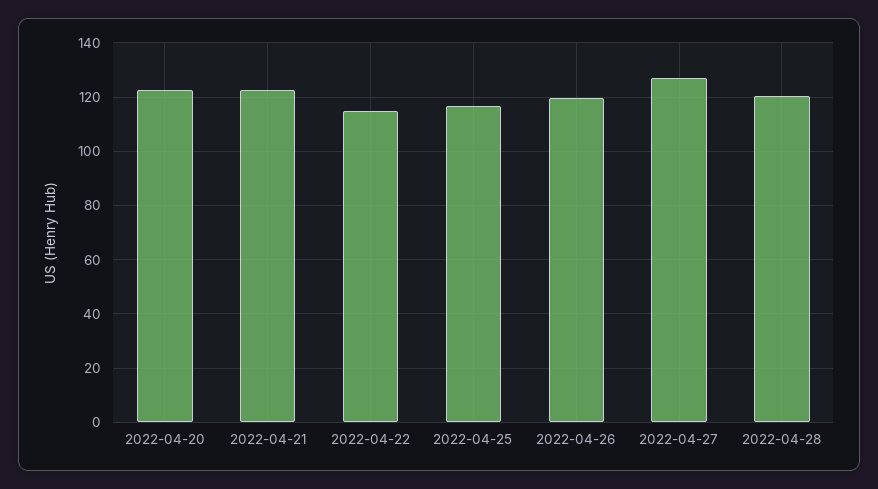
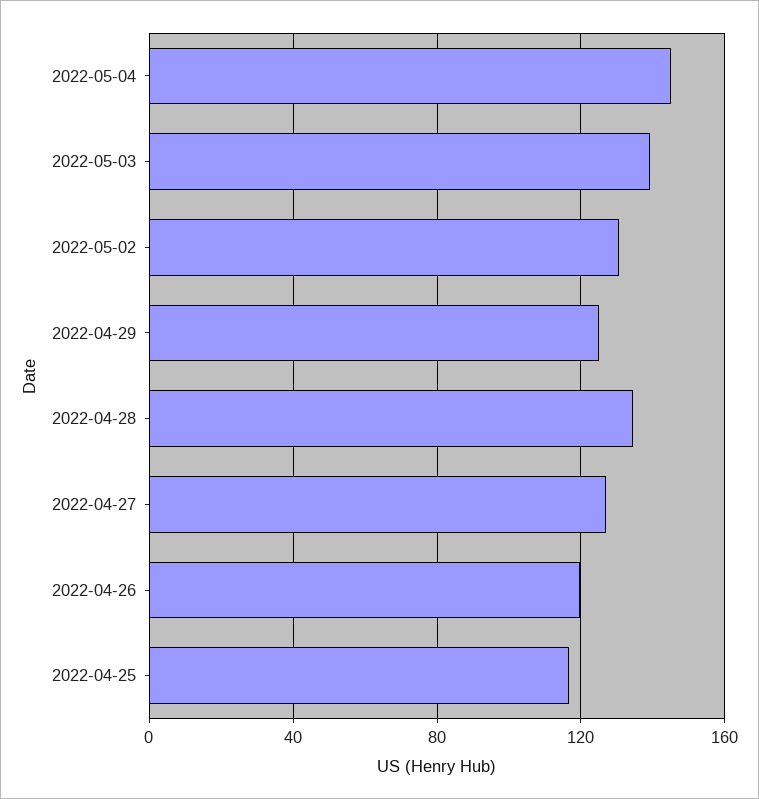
2022-04-20: 122.5 -> none
2022-04-21: 122.5 -> none
2022-04-22: 115 -> none
2022-04-28: 120 -> 135
2022-05-04: none -> 145
2022-05-03: none -> 140
2022-05-02: none -> 130
2022-04-29: none -> 125

